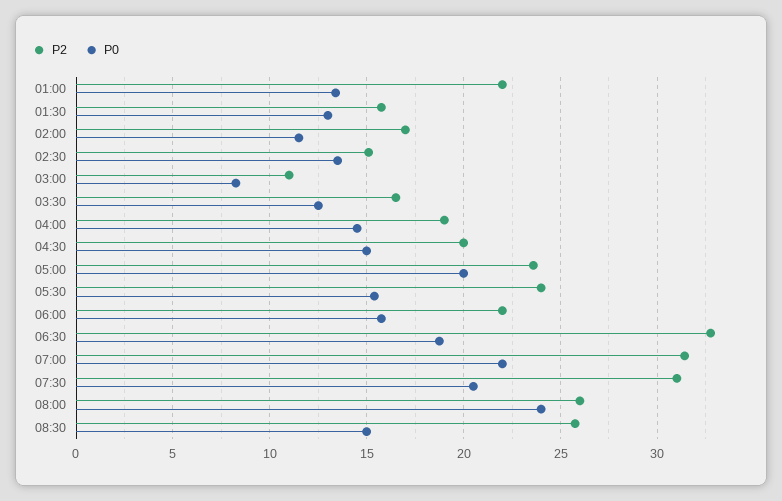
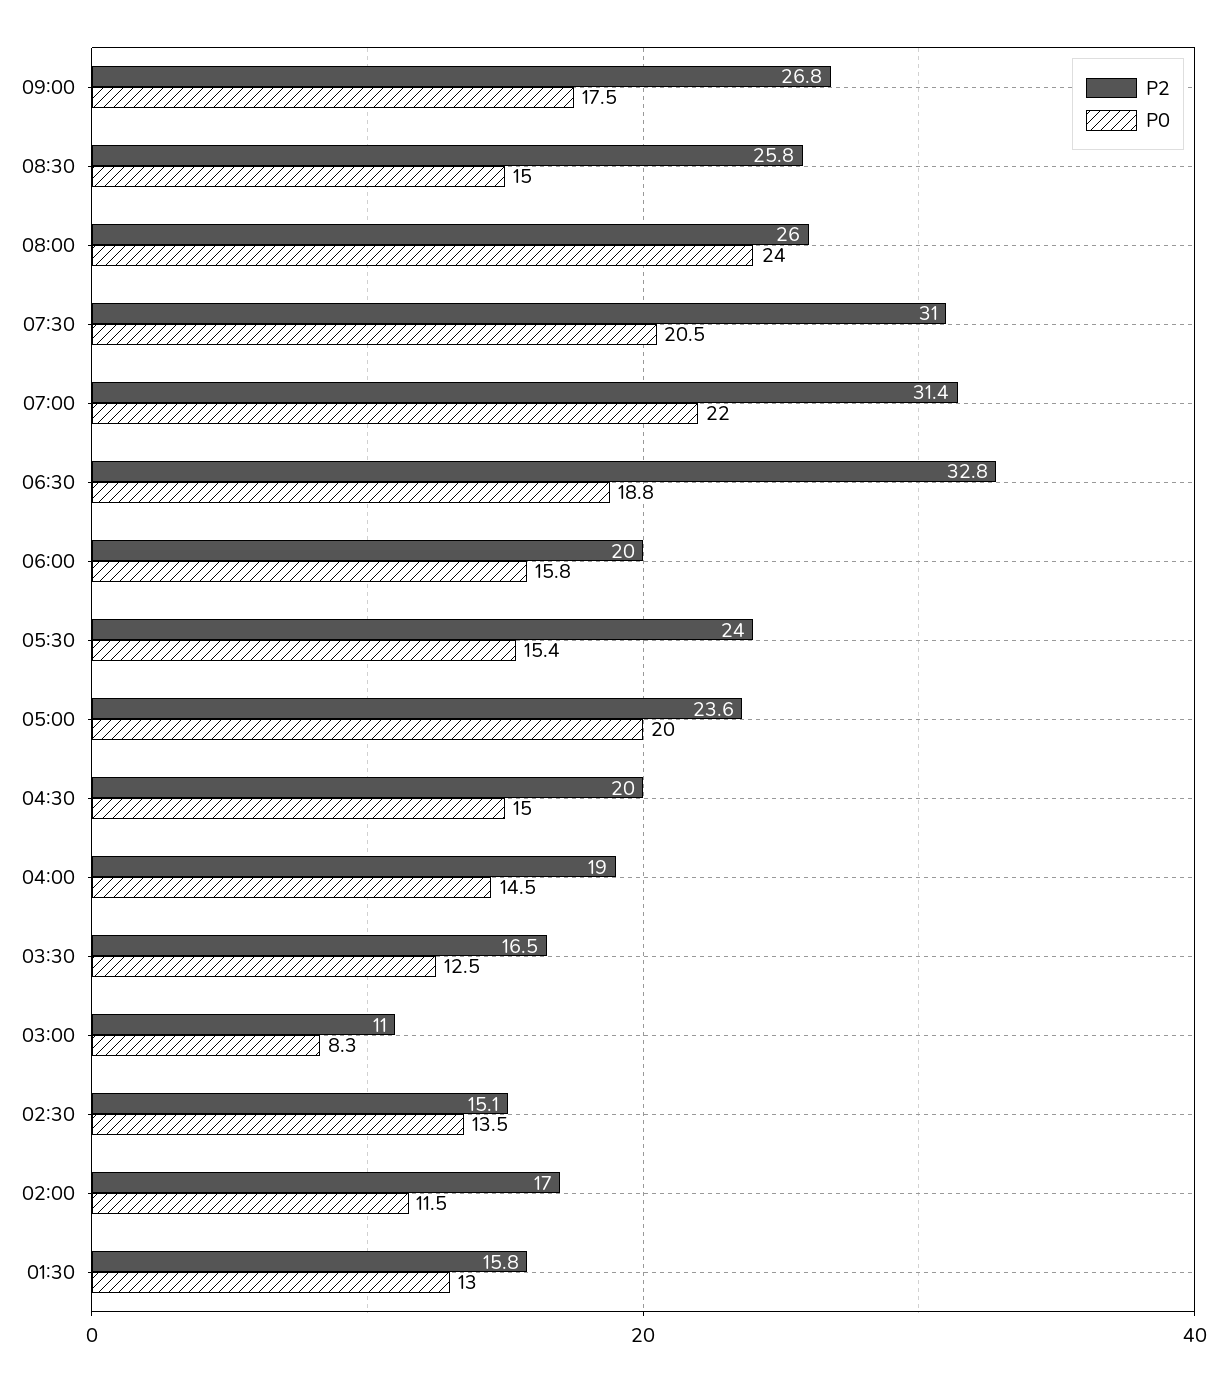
P2, 01:00: 22 -> none
P0, 01:00: 13.5 -> none
P2, 06:00: 22 -> 20
P2, 09:00: none -> 26.8
P0, 09:00: none -> 17.5

